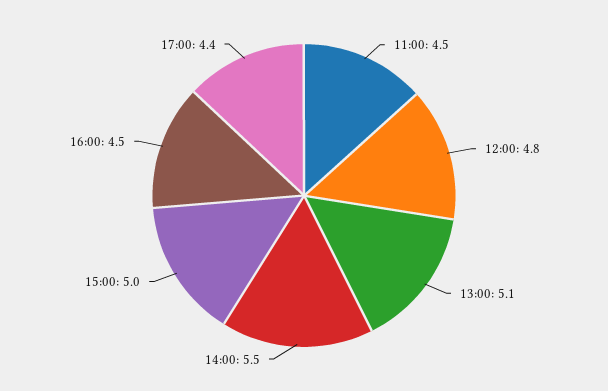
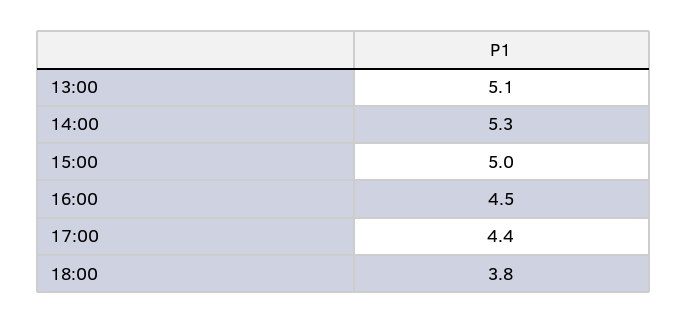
11:00: 4.5 -> none
12:00: 4.8 -> none
14:00: 5.5 -> 5.3
18:00: none -> 3.8

